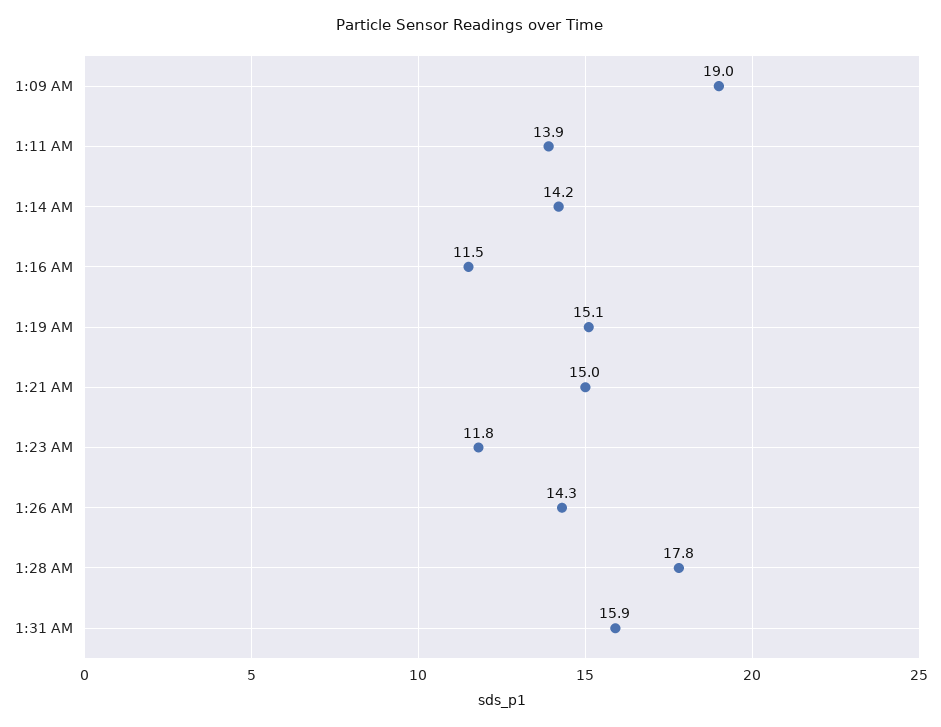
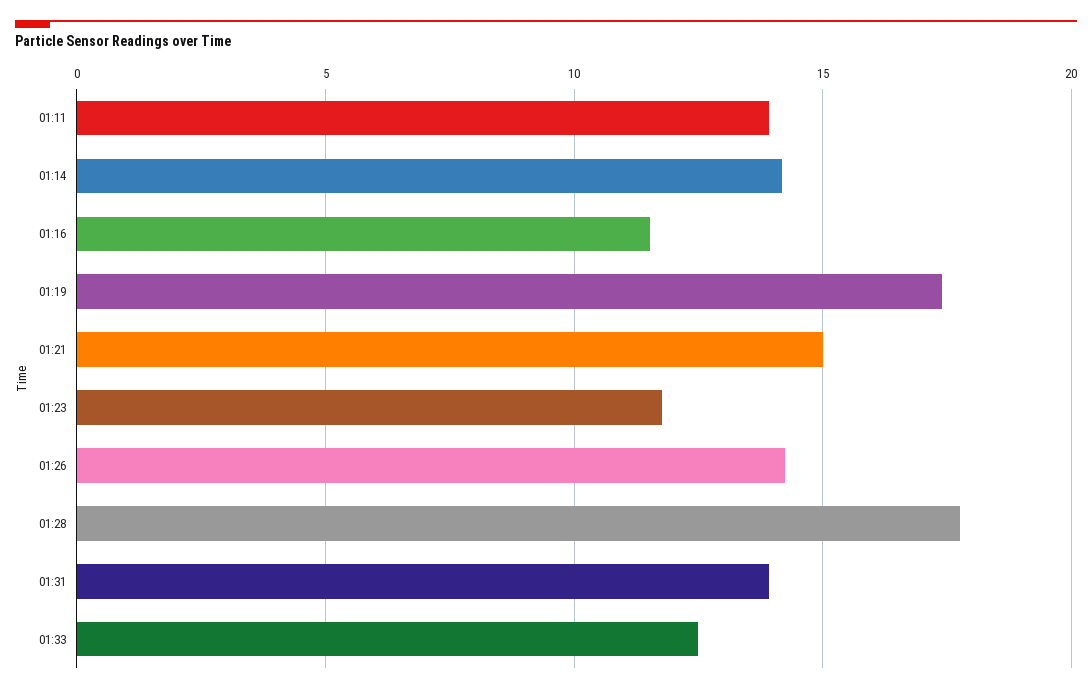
1:09 AM: 19 -> none
1:19 AM: 15.1 -> 17.5
1:31 AM: 15.9 -> 14
01:33: none -> 12.5

